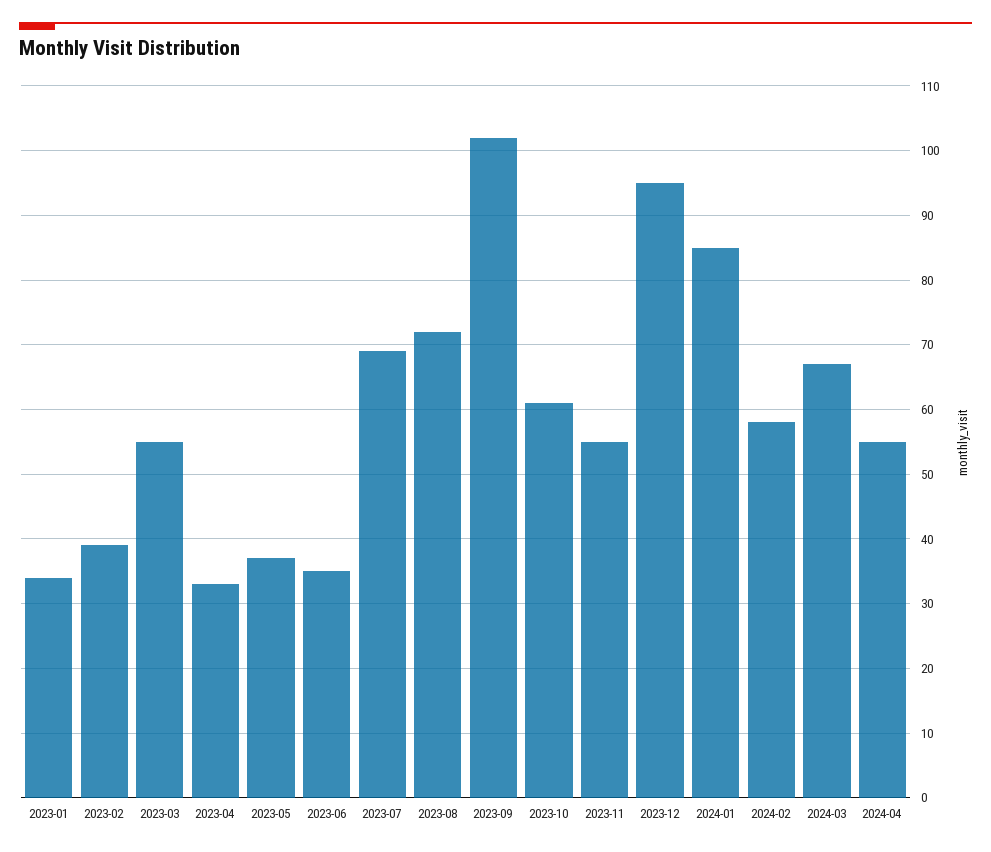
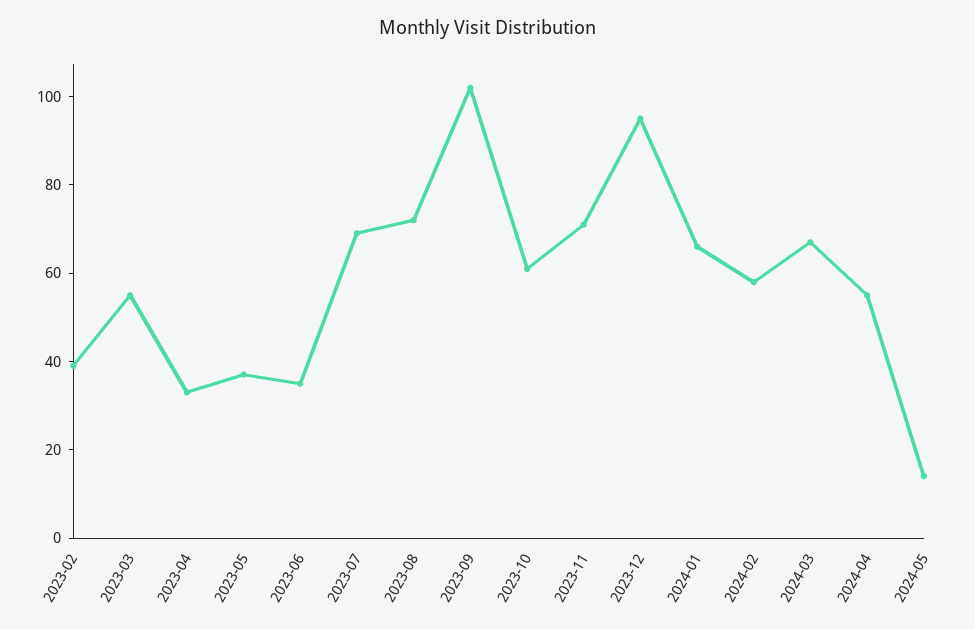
2023-01: 34 -> none
2023-11: 55 -> 70
2024-01: 85 -> 65
2024-05: none -> 15

